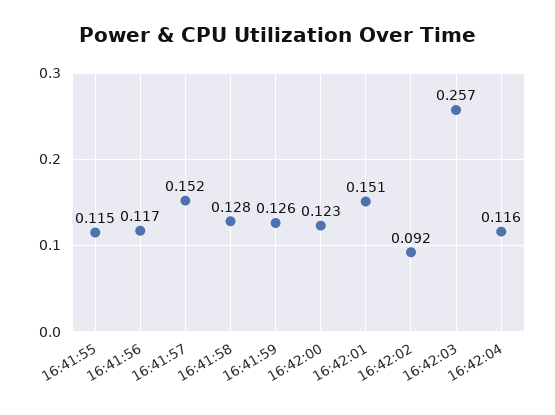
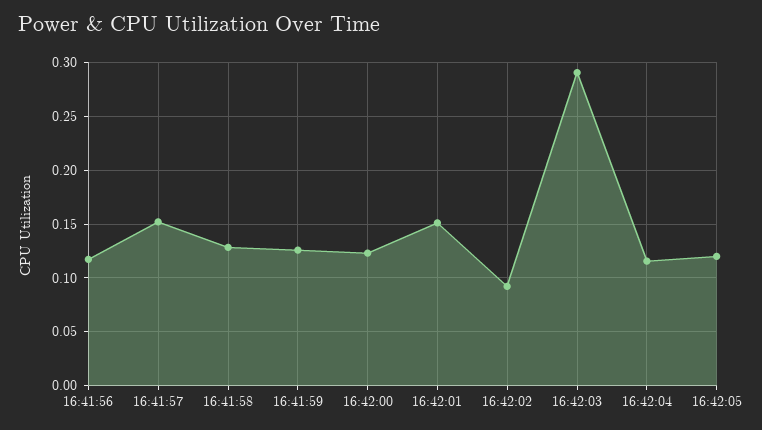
16:41:55: 0.115 -> none
16:42:03: 0.257 -> 0.29
16:42:05: none -> 0.12

